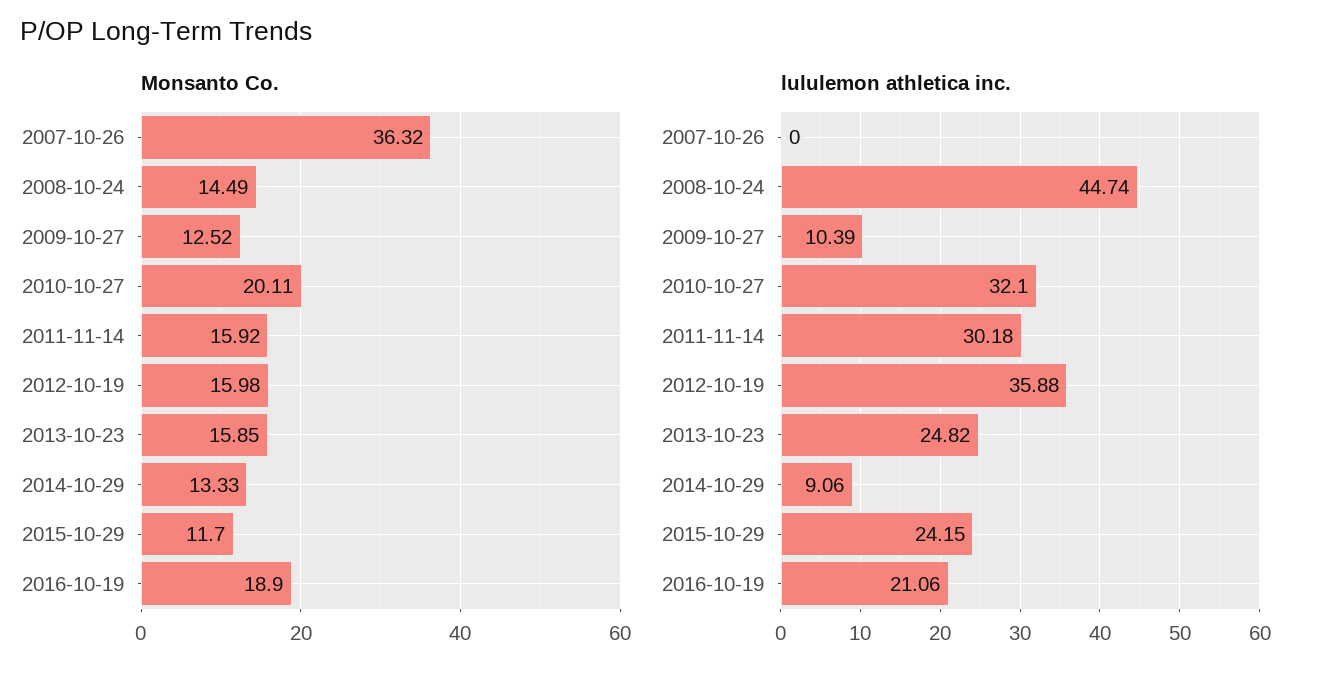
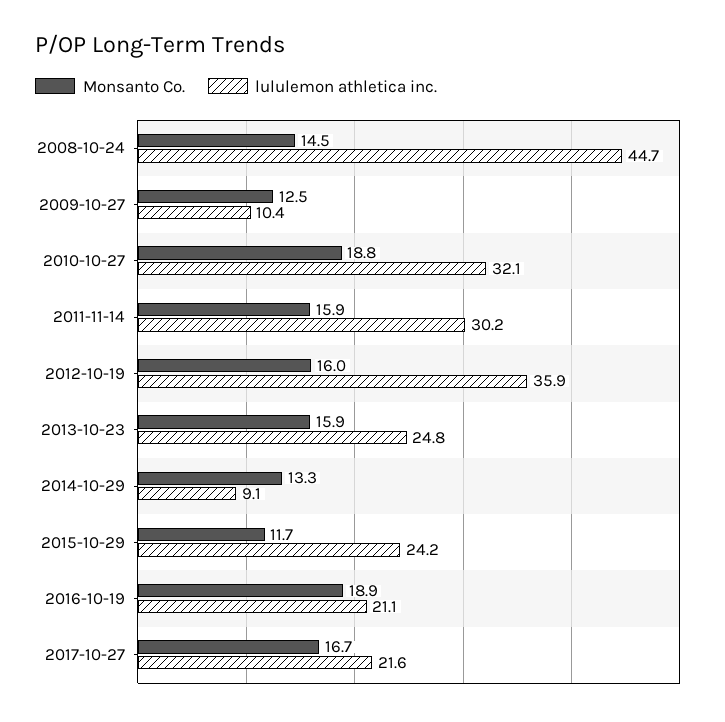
Monsanto Co., 2007-10-26: 36.32 -> none
Monsanto Co., 2010-10-27: 20.11 -> 18.8
lululemon athletica inc., 2007-10-26: 0 -> none
Monsanto Co., 2017-10-27: none -> 16.7
lululemon athletica inc., 2017-10-27: none -> 21.6

